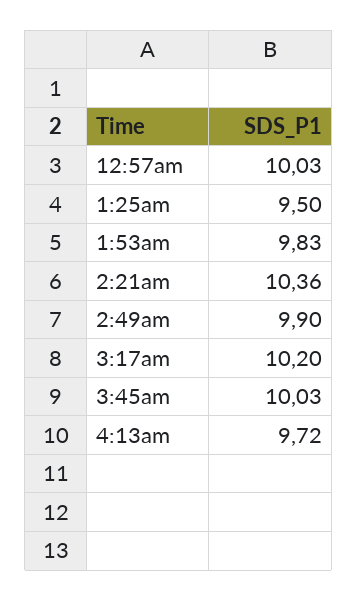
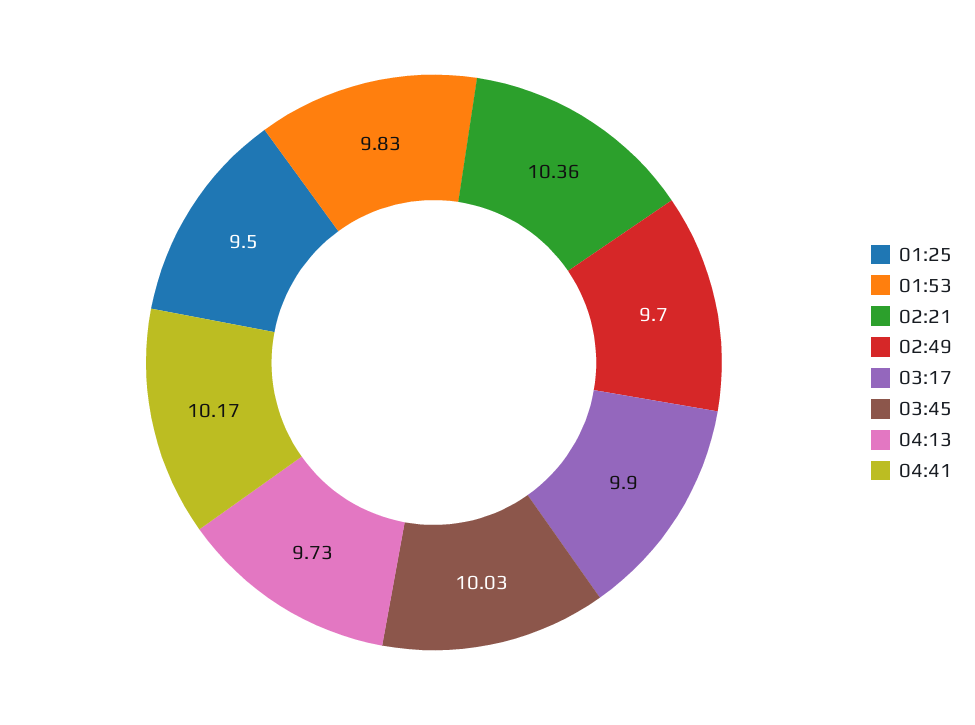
12:57am: 10.03 -> none
2:49am: 9.9 -> 9.7
3:17am: 10.2 -> 9.9
4:13am: 9.72 -> 9.73
04:41: none -> 10.17

